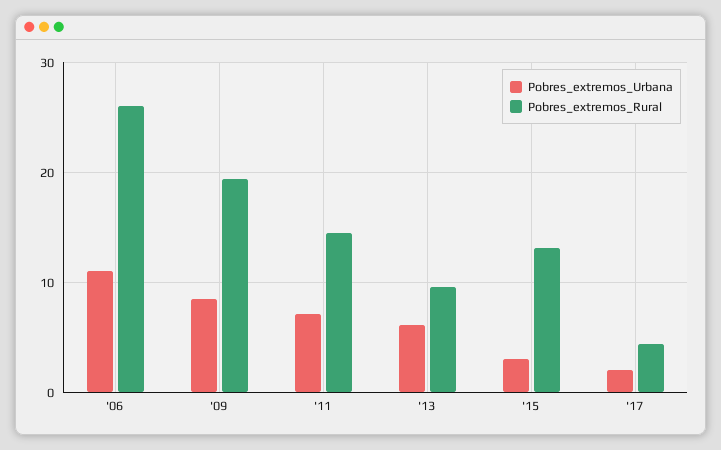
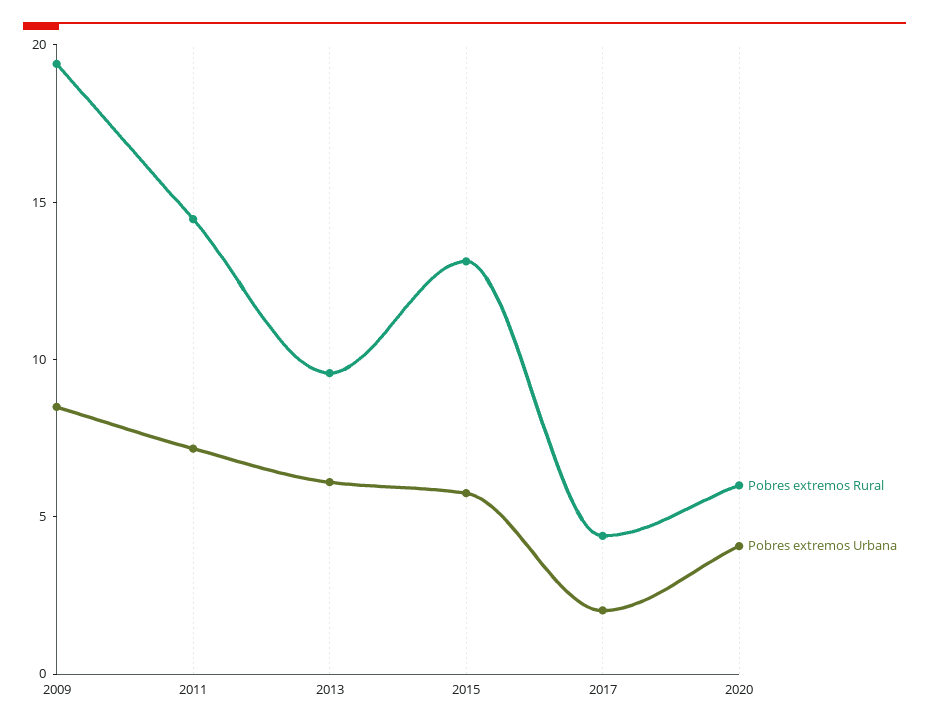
Pobres_extremos_Urbana, '06: 11 -> none
Pobres_extremos_Rural, '06: 26 -> none
Pobres_extremos_Urbana, '15: 3 -> 6
Pobres_extremos_Rural, 2020: none -> 6
Pobres_extremos_Urbana, 2020: none -> 4

